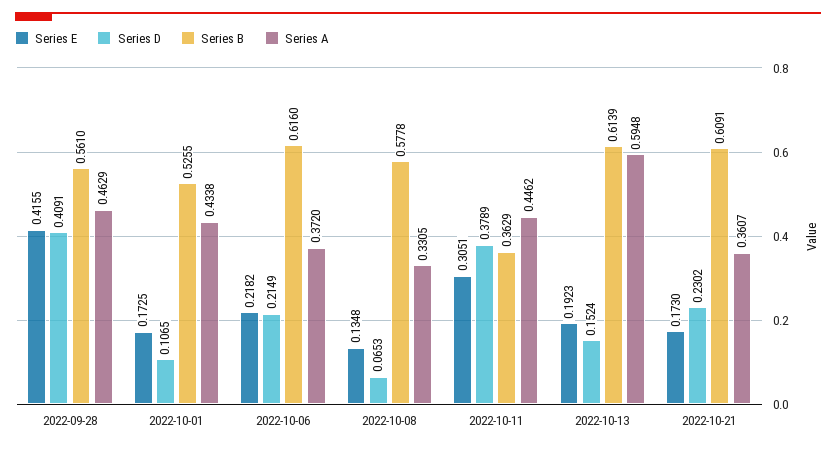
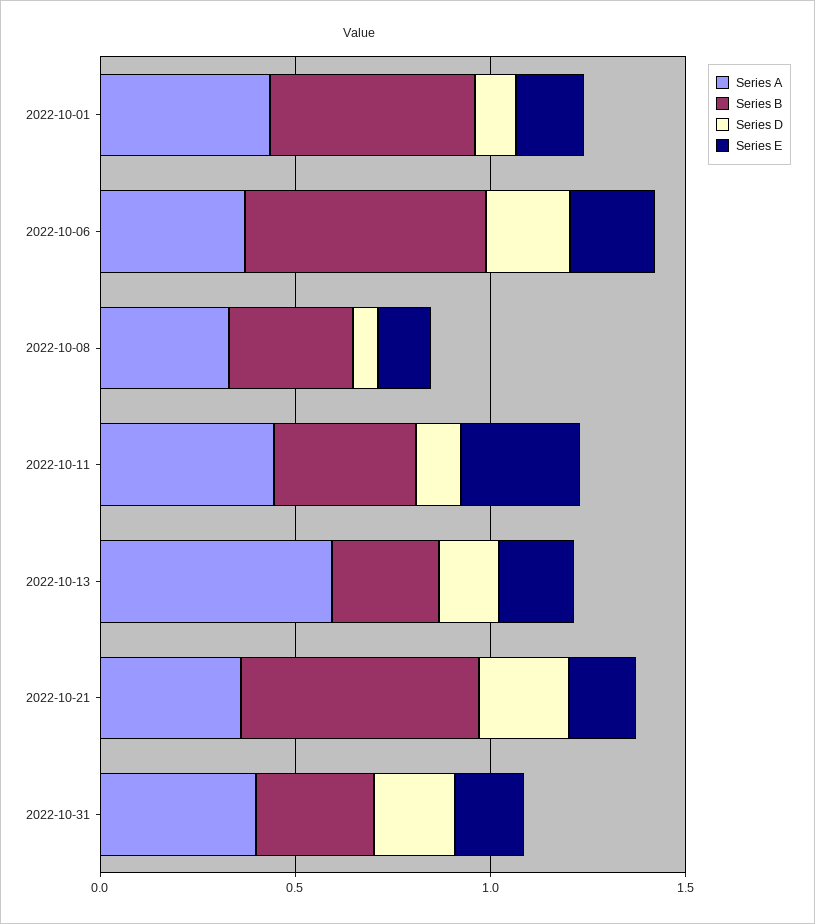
Series E, 2022-09-28: 0.4155 -> none
Series D, 2022-09-28: 0.4091 -> none
Series B, 2022-09-28: 0.561 -> none
Series A, 2022-09-28: 0.4629 -> none
Series B, 2022-10-08: 0.5778 -> 0.3
Series D, 2022-10-11: 0.3789 -> 0.1
Series B, 2022-10-13: 0.6139 -> 0.3
Series A, 2022-10-31: none -> 0.4
Series B, 2022-10-31: none -> 0.3
Series D, 2022-10-31: none -> 0.2
Series E, 2022-10-31: none -> 0.2

